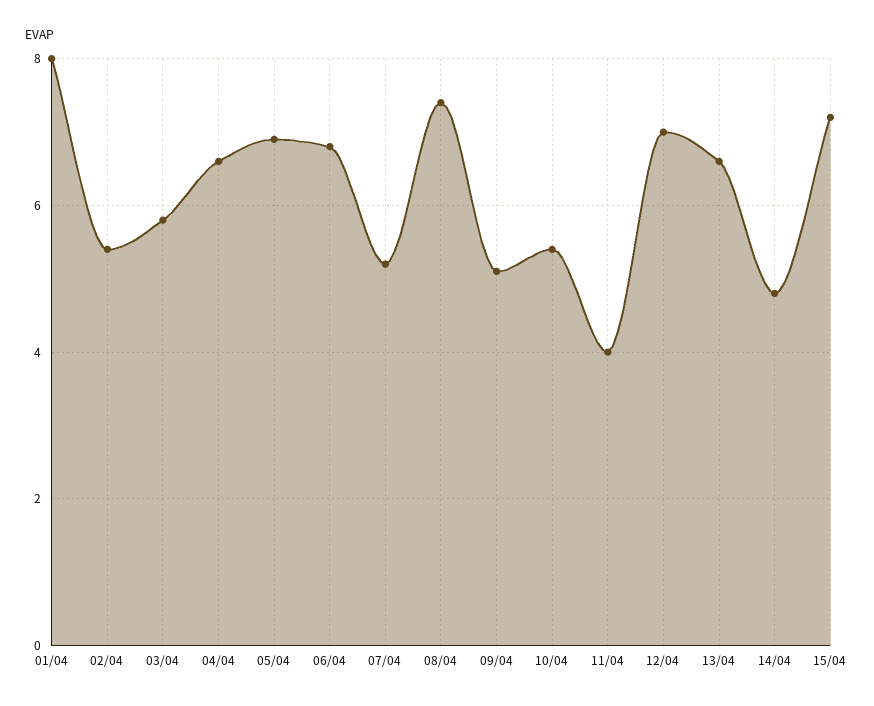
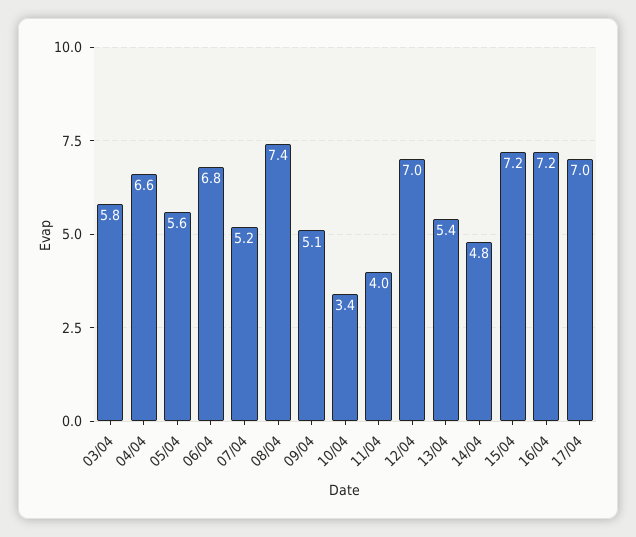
01/04: 8 -> none
02/04: 5.5 -> none
05/04: 7 -> 5.6
10/04: 5.5 -> 3.4
13/04: 6.5 -> 5.4
16/04: none -> 7.2
17/04: none -> 7

